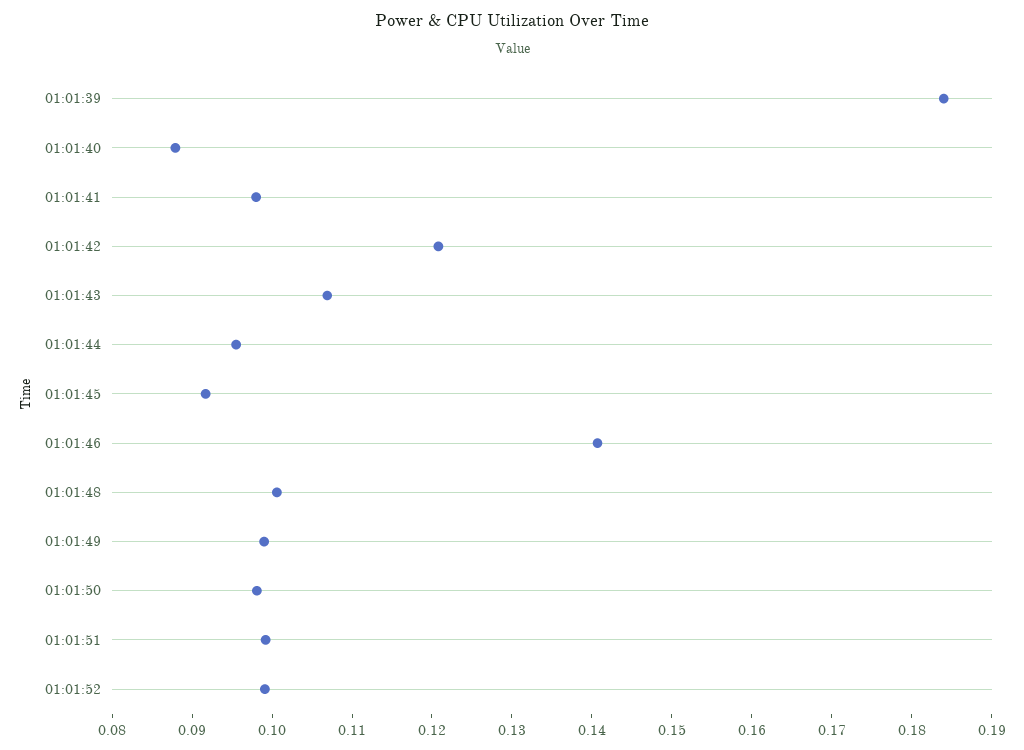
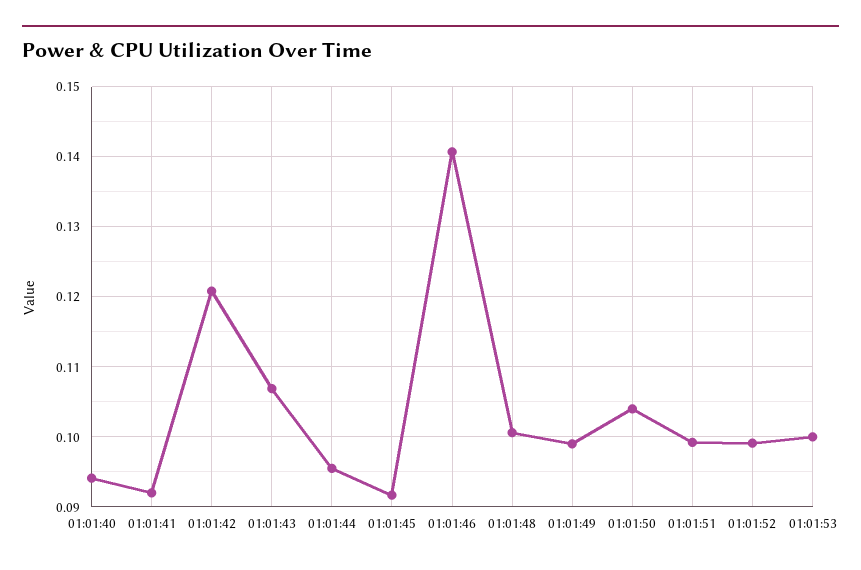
01:01:39: 0.184 -> none
01:01:40: 0.088 -> 0.094
01:01:41: 0.098 -> 0.092
01:01:50: 0.098 -> 0.104
01:01:53: none -> 0.1

